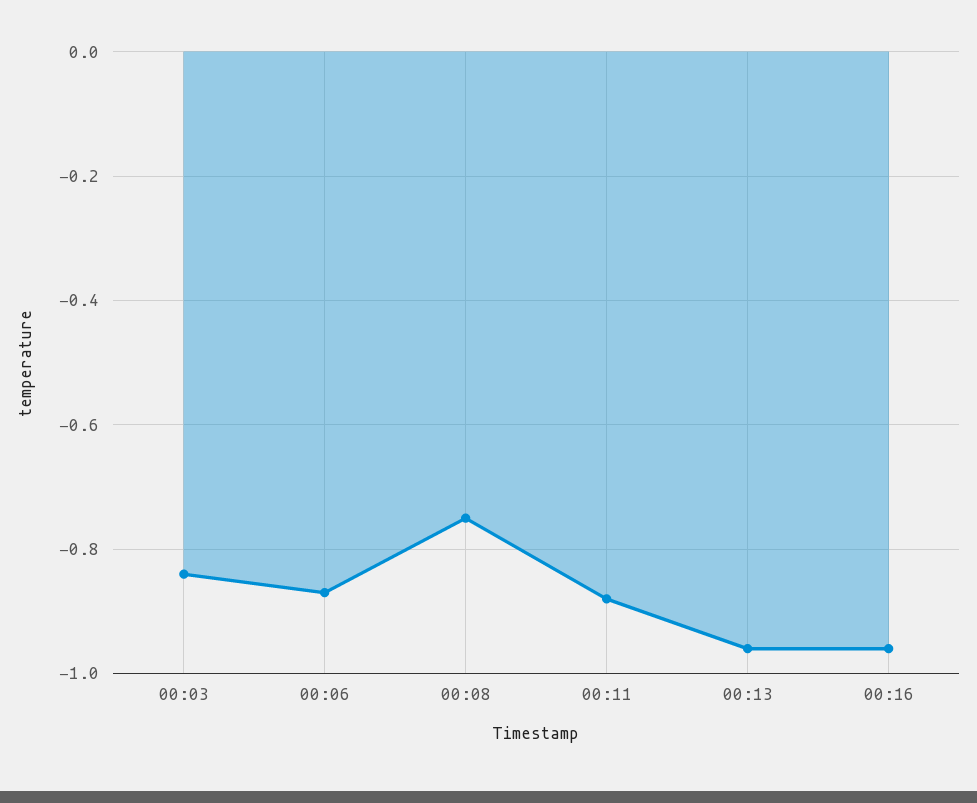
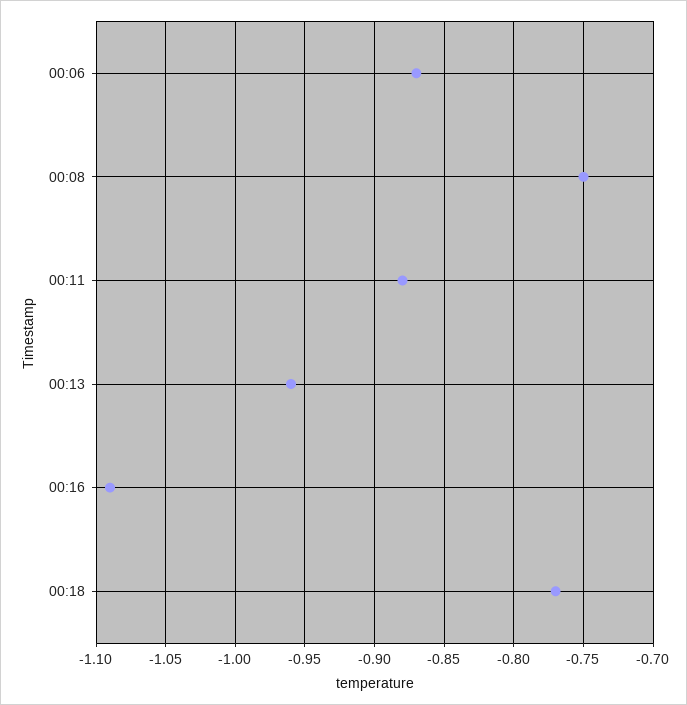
00:03: -0.85 -> none
00:16: -0.95 -> -1.09
00:18: none -> -0.77

